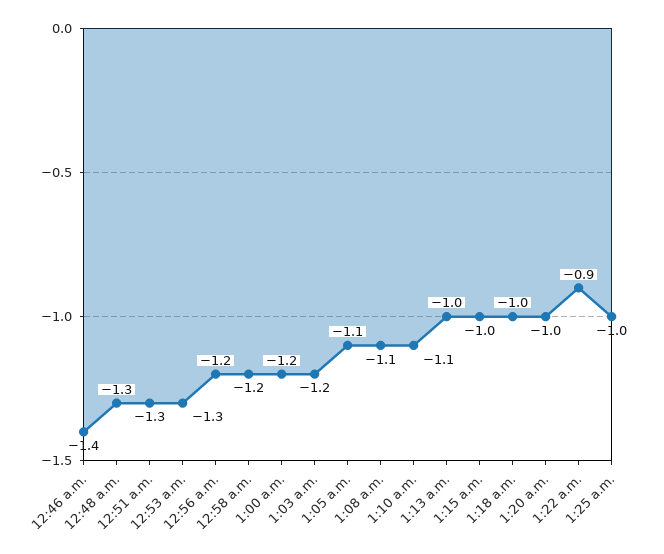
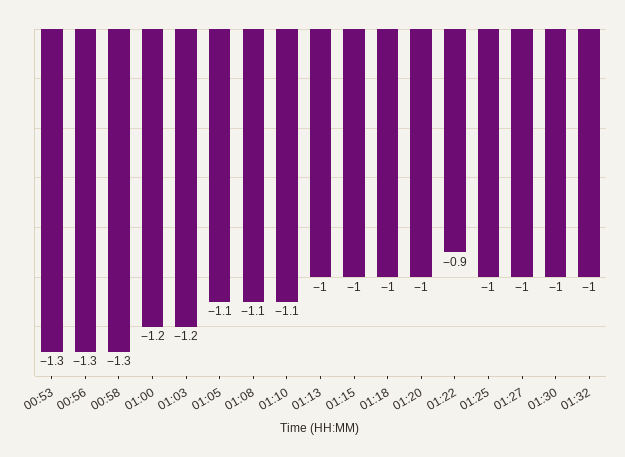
12:46 a.m.: -1.4 -> none
12:48 a.m.: -1.3 -> none
12:51 a.m.: -1.3 -> none
12:56 a.m.: -1.2 -> -1.3
12:58 a.m.: -1.2 -> -1.3
01:27: none -> -1
01:30: none -> -1
01:32: none -> -1

